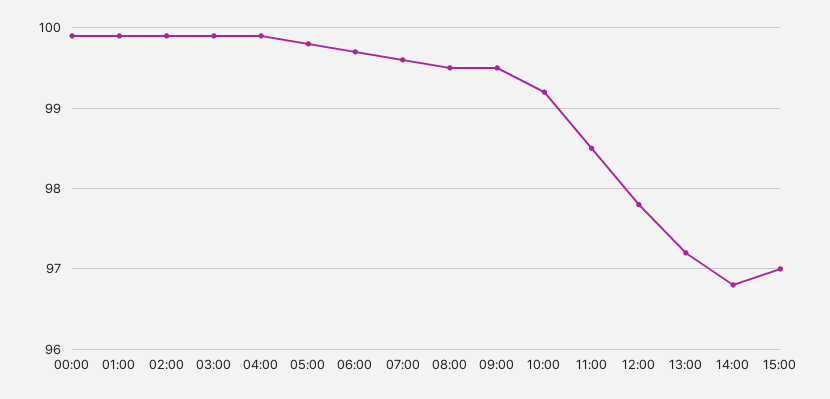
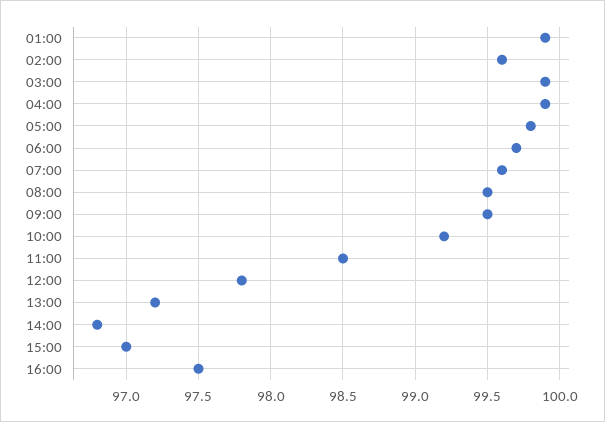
00:00: 99.9 -> none
02:00: 99.9 -> 99.6
16:00: none -> 97.5

